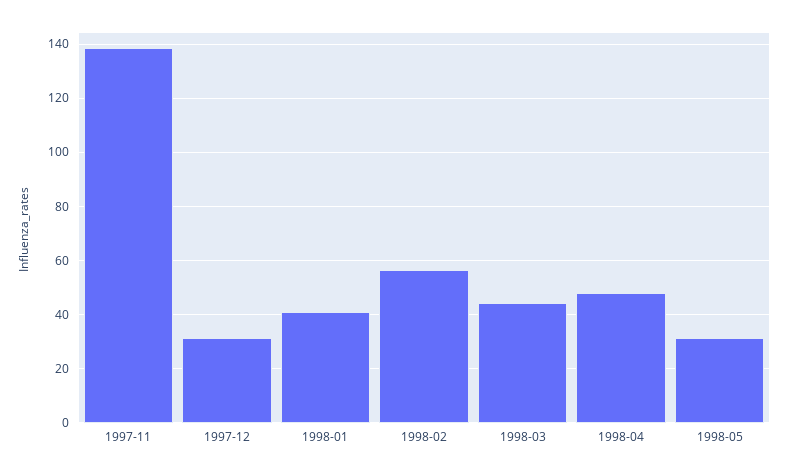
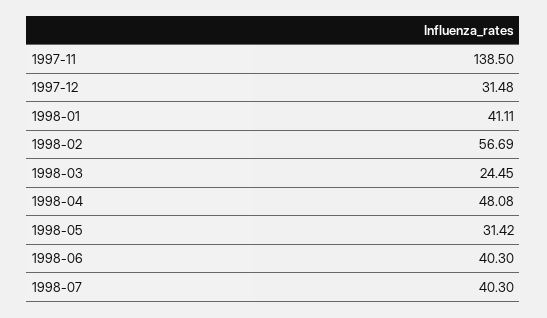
1998-03: 45 -> 24.45
1998-06: none -> 40.3
1998-07: none -> 40.3

